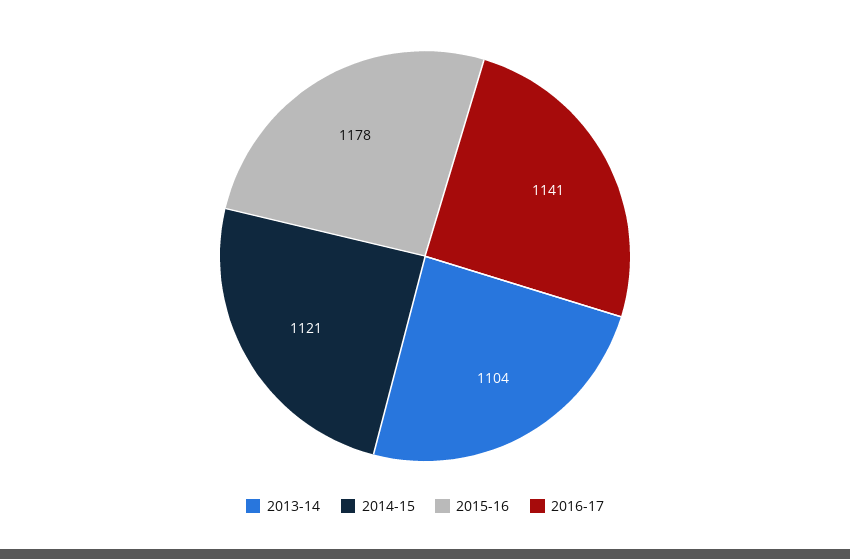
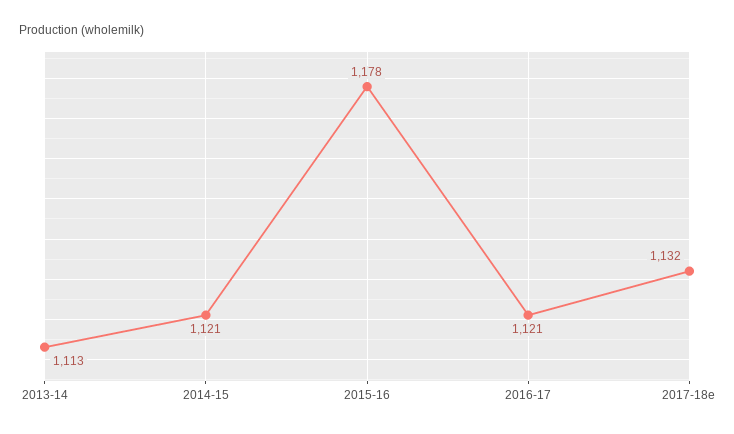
2013-14: 1104 -> 1113
2016-17: 1141 -> 1121
2017-18e: none -> 1132

